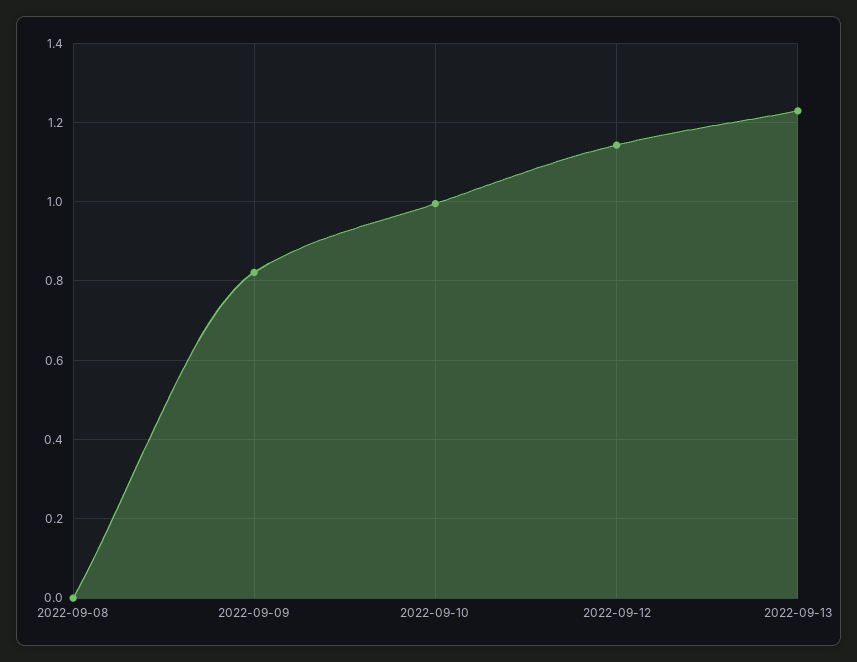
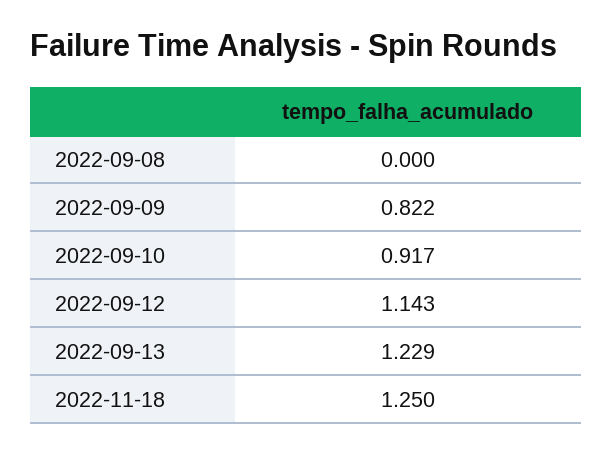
2022-09-10: 1 -> 0.917
2022-11-18: none -> 1.25

